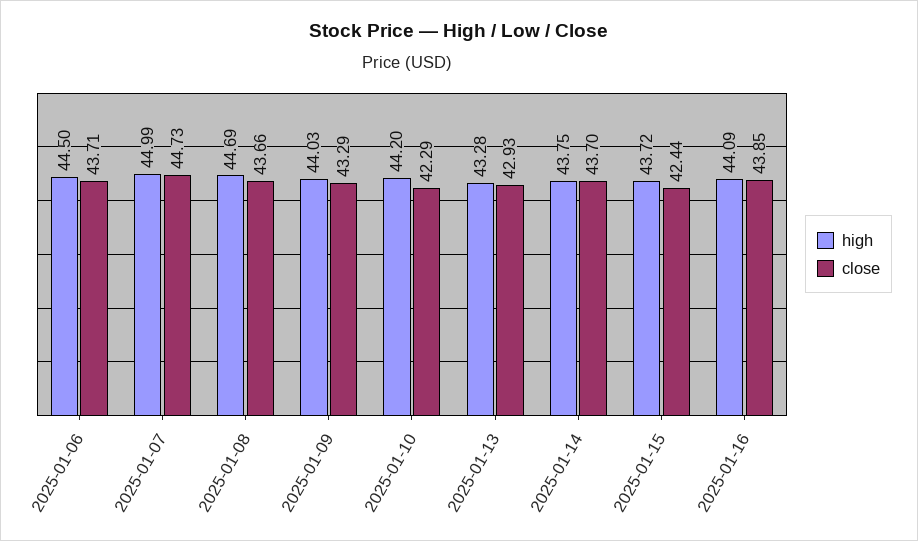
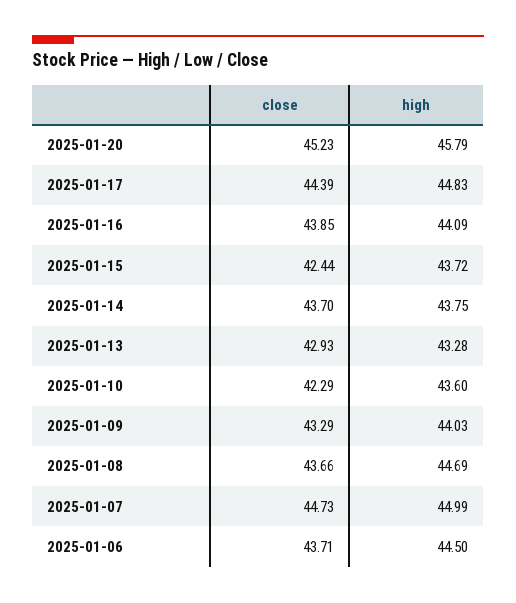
high, 2025-01-10: 44.2 -> 43.6
close, 2025-01-20: none -> 45.23
high, 2025-01-20: none -> 45.79
close, 2025-01-17: none -> 44.39
high, 2025-01-17: none -> 44.83

